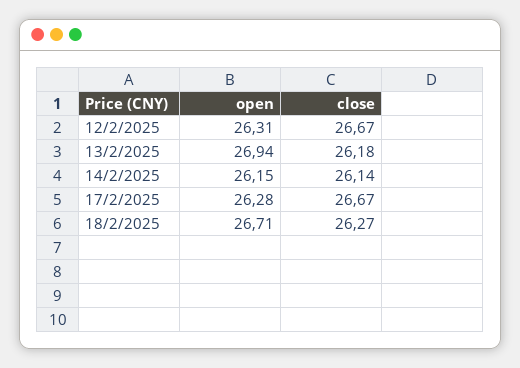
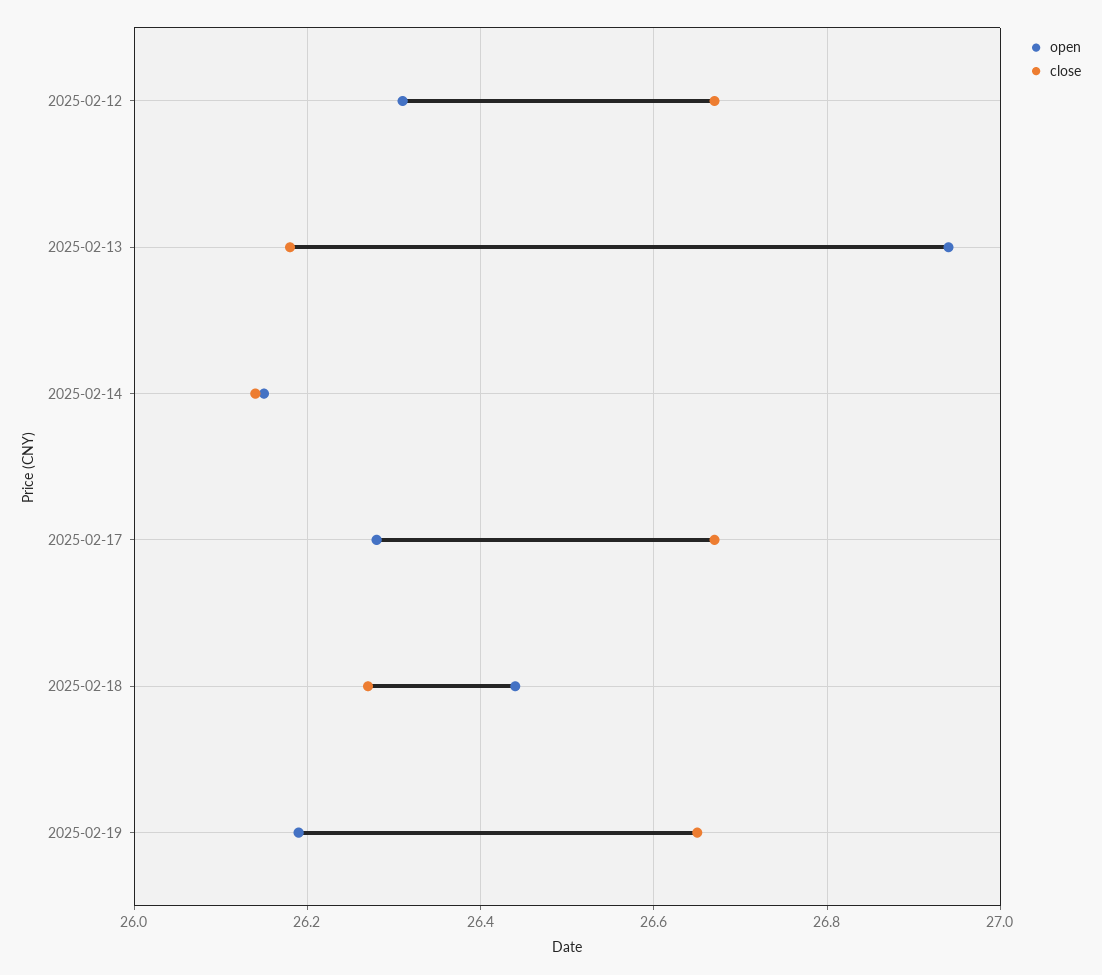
open, 18/2/2025: 26.71 -> 26.45
open, 2025-02-19: none -> 26.2
close, 2025-02-19: none -> 26.65

